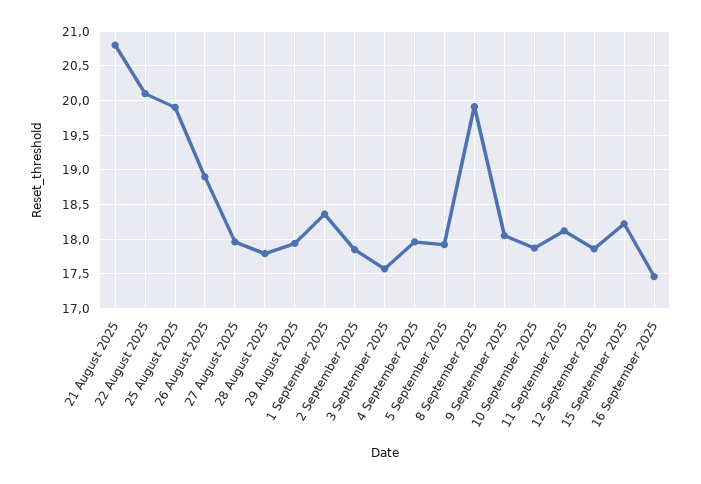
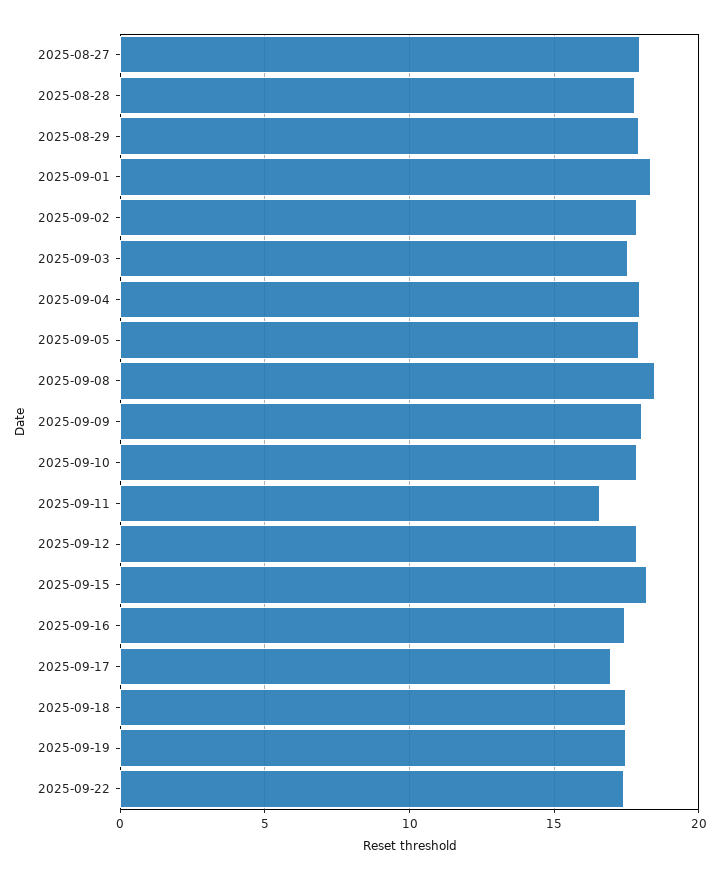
21 August 2025: 20.8 -> none
22 August 2025: 20.1 -> none
25 August 2025: 19.9 -> none
26 August 2025: 18.9 -> none
8 September 2025: 19.9 -> 18.5
11 September 2025: 18.1 -> 16.5
2025-09-17: none -> 17
2025-09-18: none -> 17.5
2025-09-19: none -> 17.5
2025-09-22: none -> 17.5

